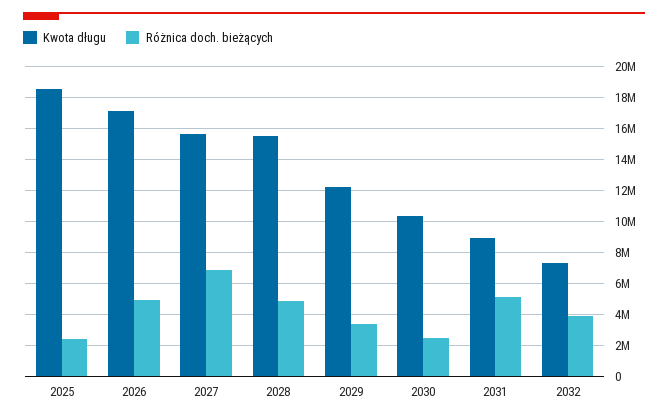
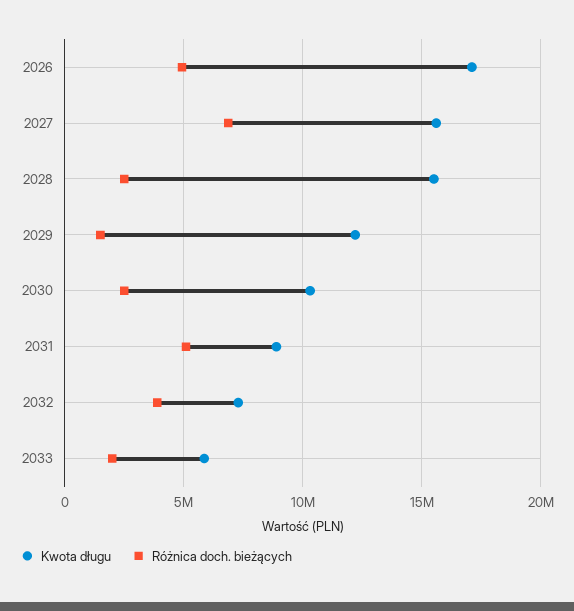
Kwota długu, 2025: 18500000 -> none
Różnica doch. bieżących, 2025: 2500000 -> none
Różnica doch. bieżących, 2028: 5000000 -> 2500000
Różnica doch. bieżących, 2029: 3500000 -> 1500000
Kwota długu, 2033: none -> 6000000
Różnica doch. bieżących, 2033: none -> 2000000

